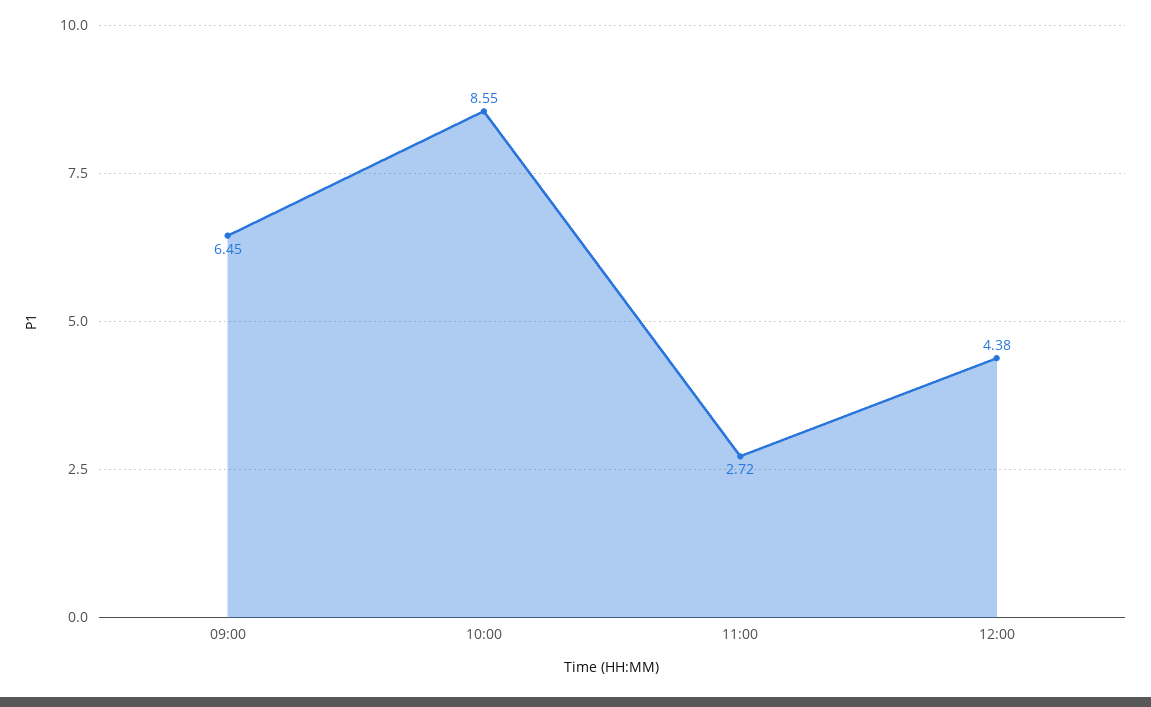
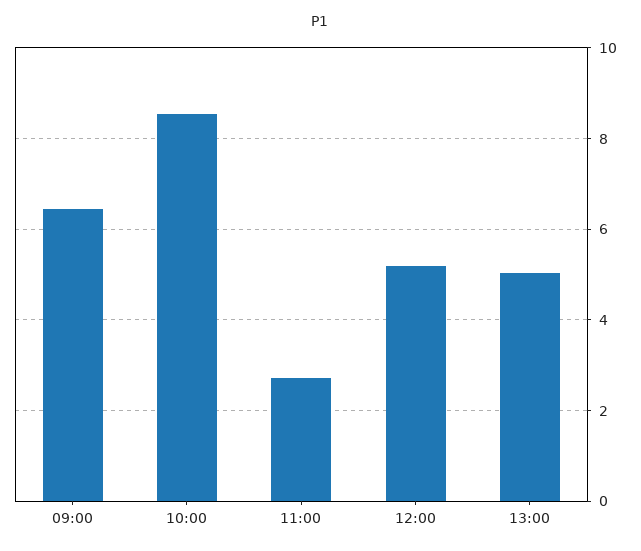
12:00: 4.38 -> 5.2
13:00: none -> 5

